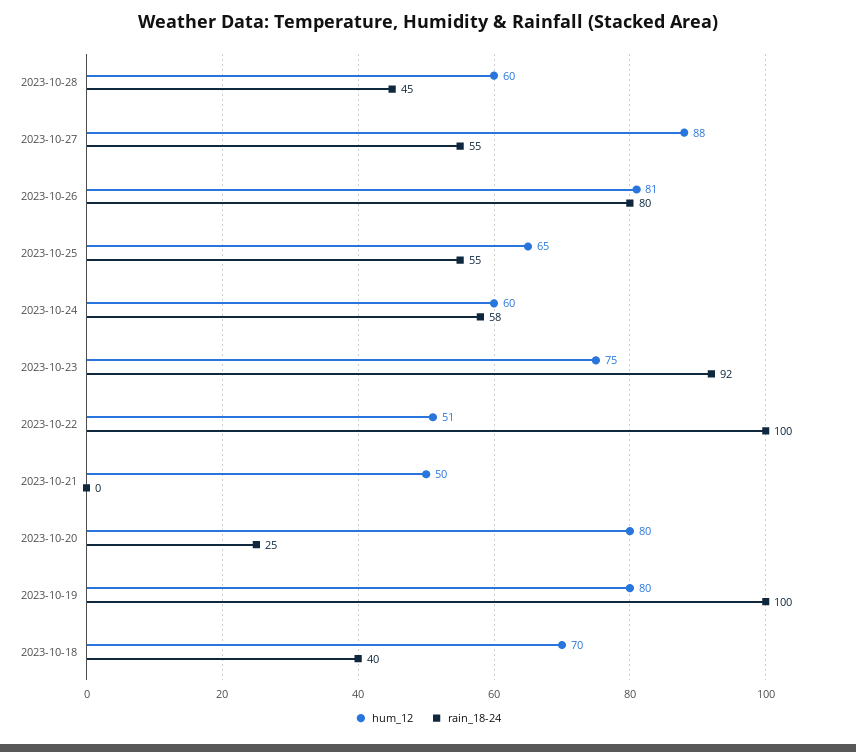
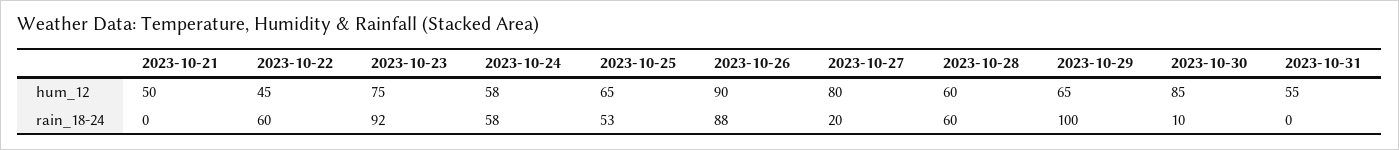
rain_18-24, 2023-10-28: 45 -> 60
hum_12, 2023-10-27: 88 -> 80
rain_18-24, 2023-10-27: 55 -> 20
hum_12, 2023-10-26: 81 -> 90
rain_18-24, 2023-10-26: 80 -> 88
rain_18-24, 2023-10-25: 55 -> 53
hum_12, 2023-10-24: 60 -> 58
hum_12, 2023-10-22: 51 -> 45
rain_18-24, 2023-10-22: 100 -> 60
hum_12, 2023-10-20: 80 -> none
rain_18-24, 2023-10-20: 25 -> none
hum_12, 2023-10-19: 80 -> none
rain_18-24, 2023-10-19: 100 -> none
hum_12, 2023-10-18: 70 -> none
rain_18-24, 2023-10-18: 40 -> none
hum_12, 2023-10-29: none -> 65
hum_12, 2023-10-30: none -> 85
hum_12, 2023-10-31: none -> 55
rain_18-24, 2023-10-29: none -> 100
rain_18-24, 2023-10-30: none -> 10
rain_18-24, 2023-10-31: none -> 0

